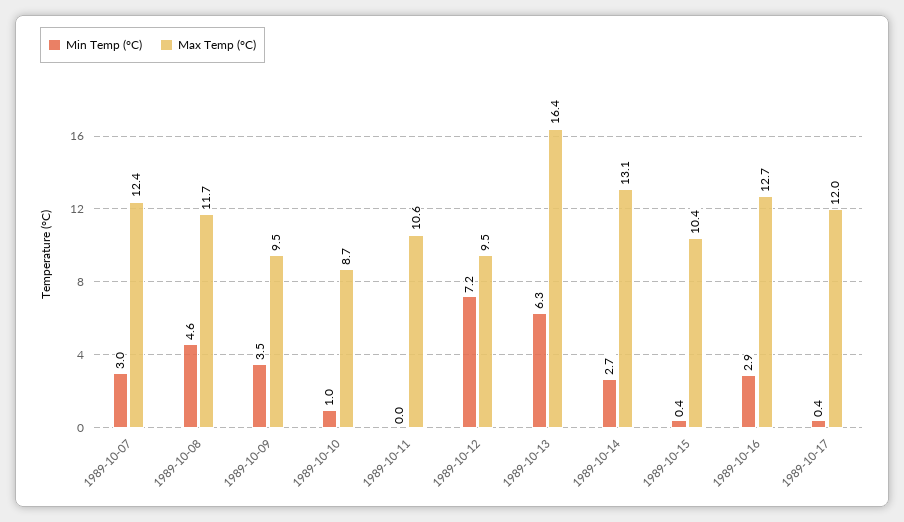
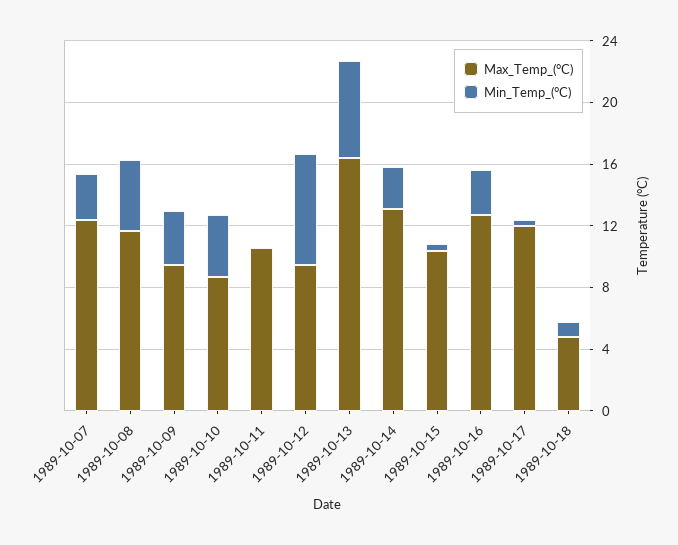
Min Temp (°C), 1989-10-10: 1 -> 4
Max Temp (°C), 1989-10-18: none -> 5
Min Temp (°C), 1989-10-18: none -> 1

